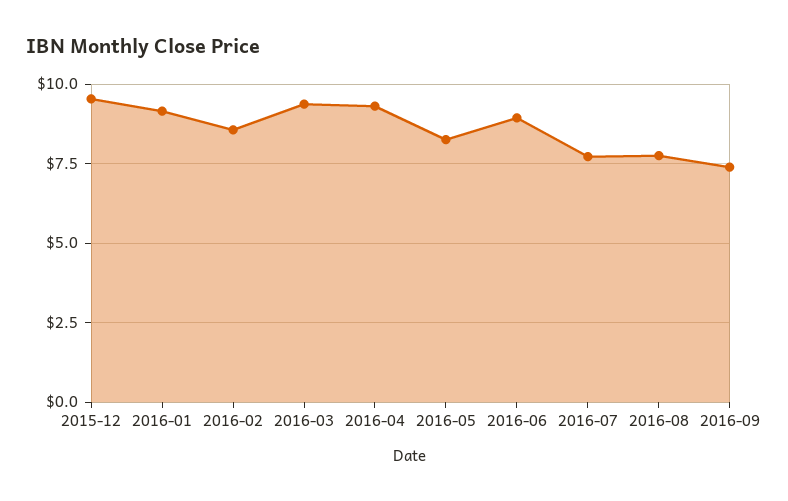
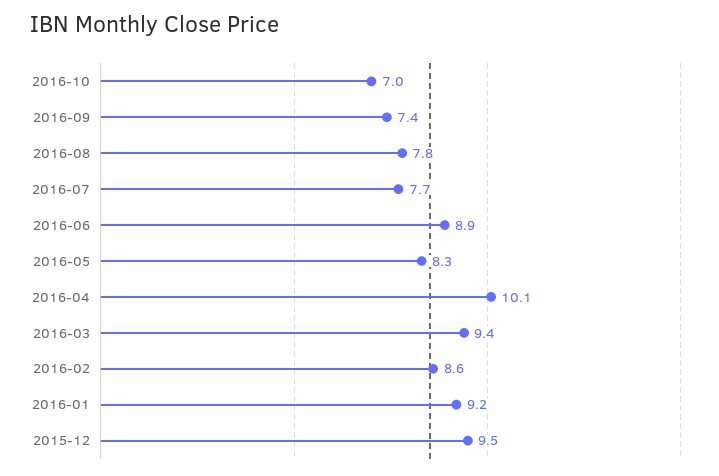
2016-04: 9.25 -> 10.1
2016-10: none -> 7

